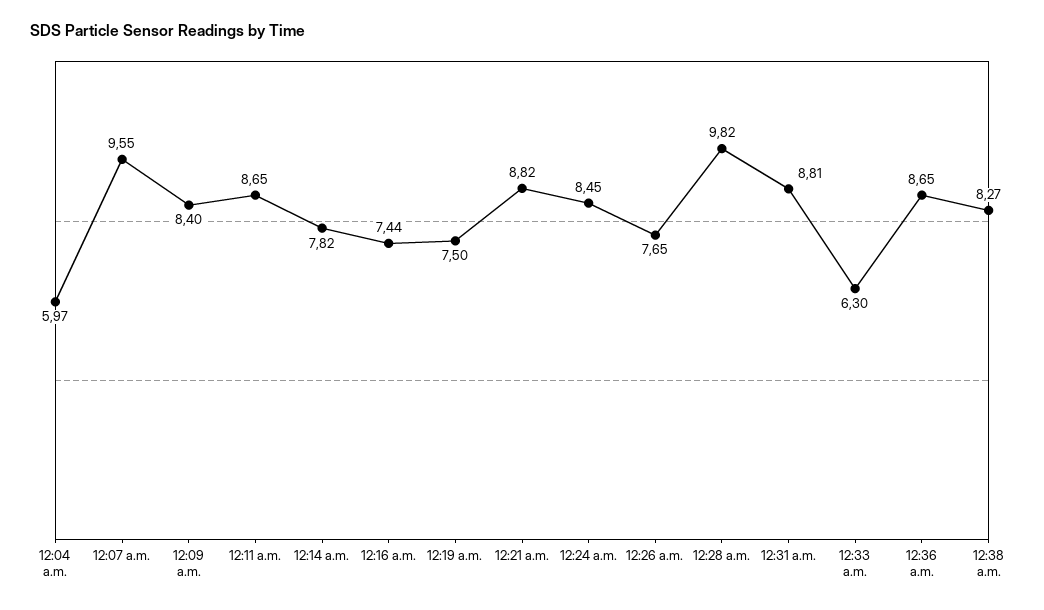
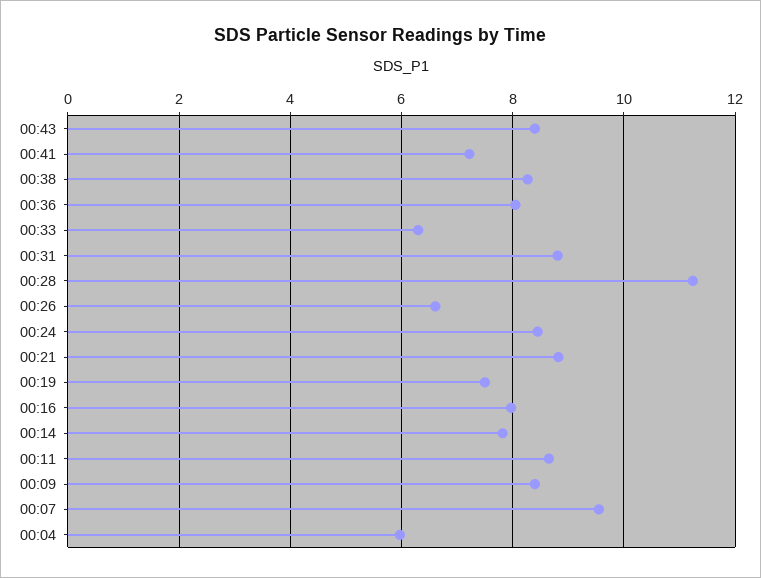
12:16 a.m.: 7.44 -> 8
12:26 a.m.: 7.65 -> 6.6
12:28 a.m.: 9.82 -> 11.2
12:36 a.m.: 8.65 -> 8
00:43: none -> 8.4
00:41: none -> 7.2

